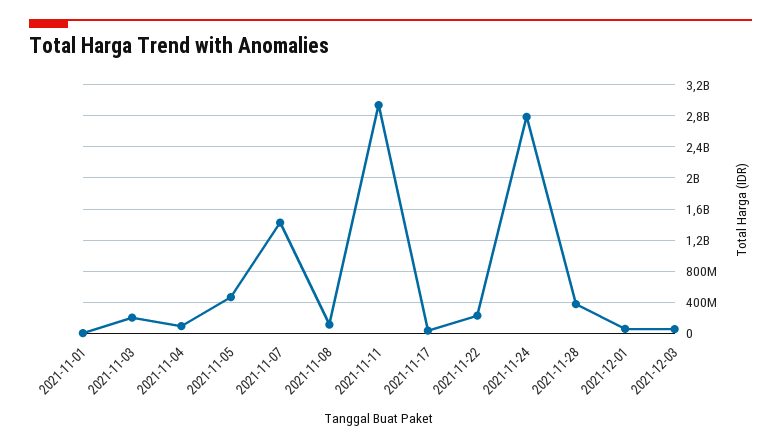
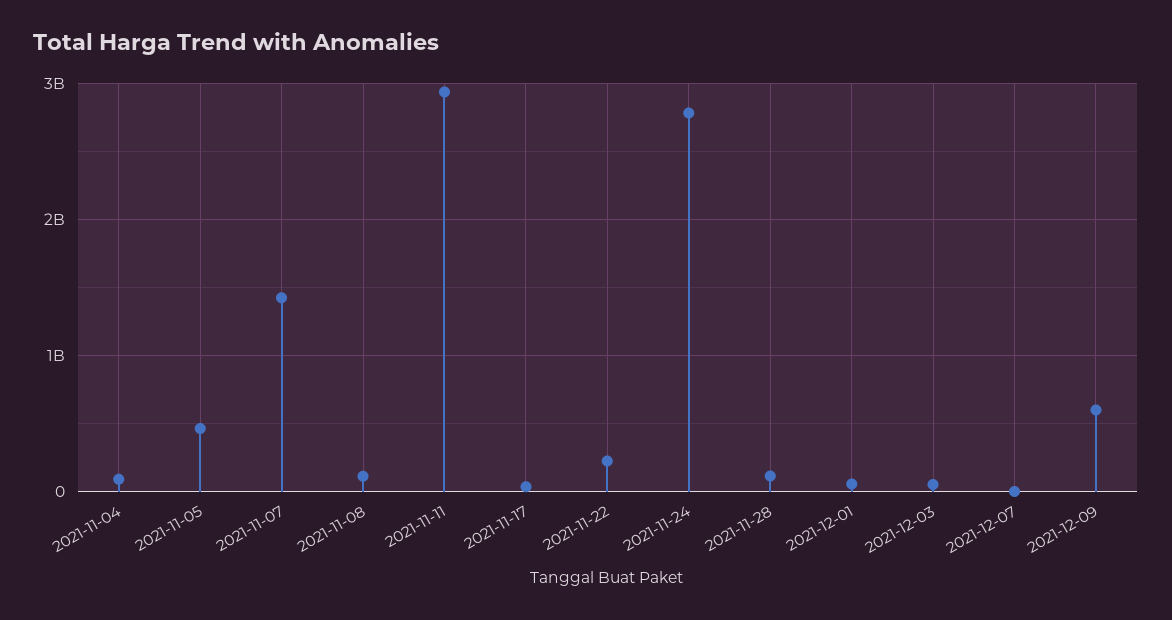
2021-11-01: 0 -> none
2021-11-03: 200000000 -> none
2021-11-28: 400000000 -> 100000000
2021-12-07: none -> 0
2021-12-09: none -> 600000000

